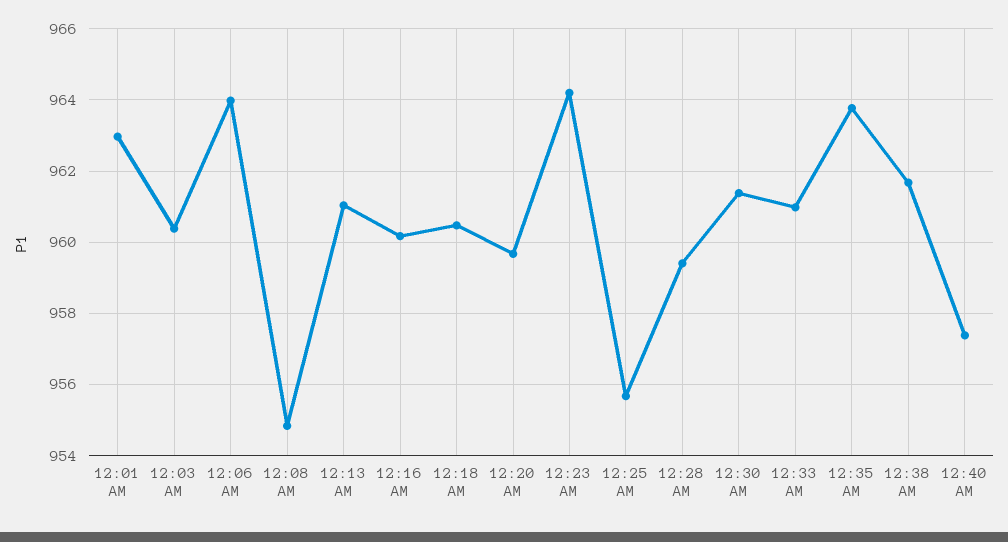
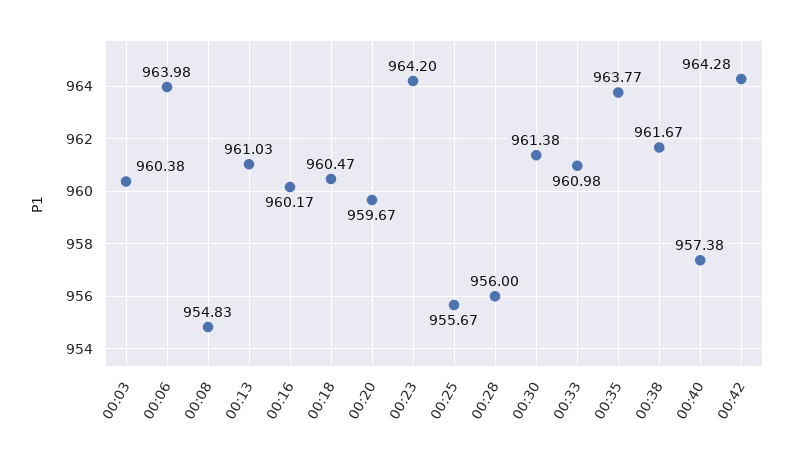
12:01 AM: 963 -> none
12:28 AM: 959.4 -> 956
00:42: none -> 964.28

